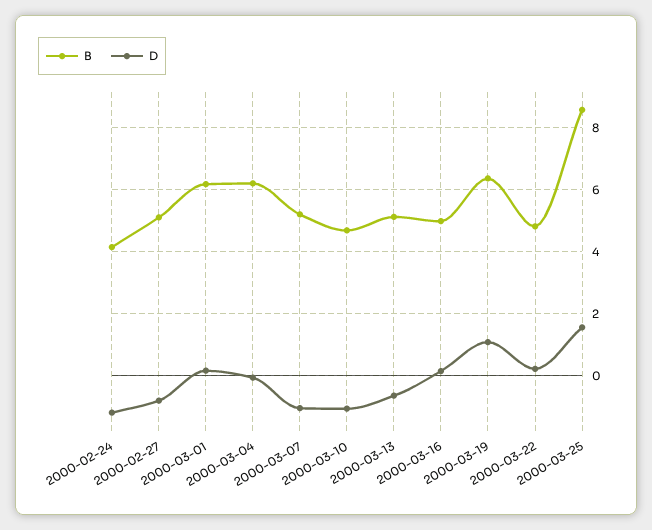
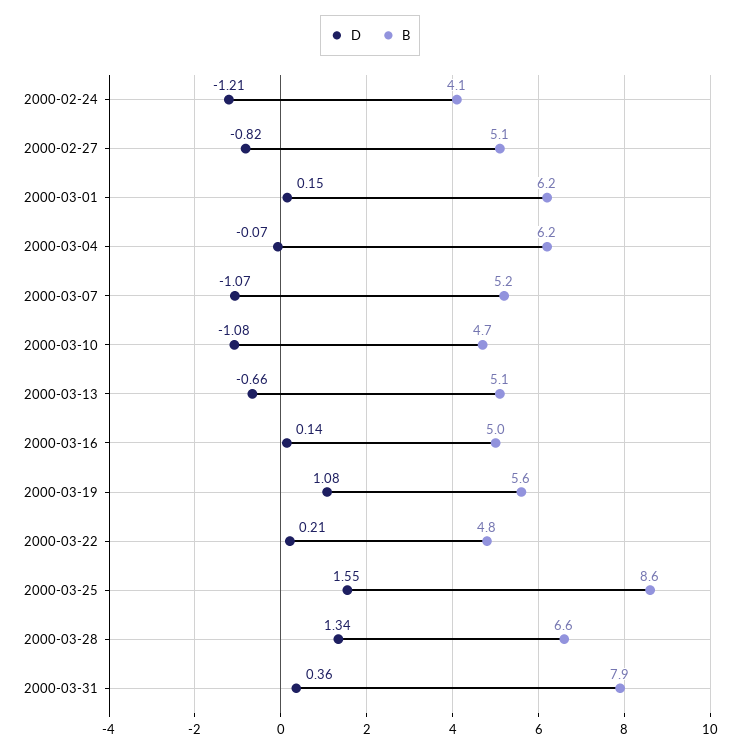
B, 2000-03-19: 6.4 -> 5.6
D, 2000-03-28: none -> 1.34
B, 2000-03-28: none -> 6.6
D, 2000-03-31: none -> 0.36
B, 2000-03-31: none -> 7.9

